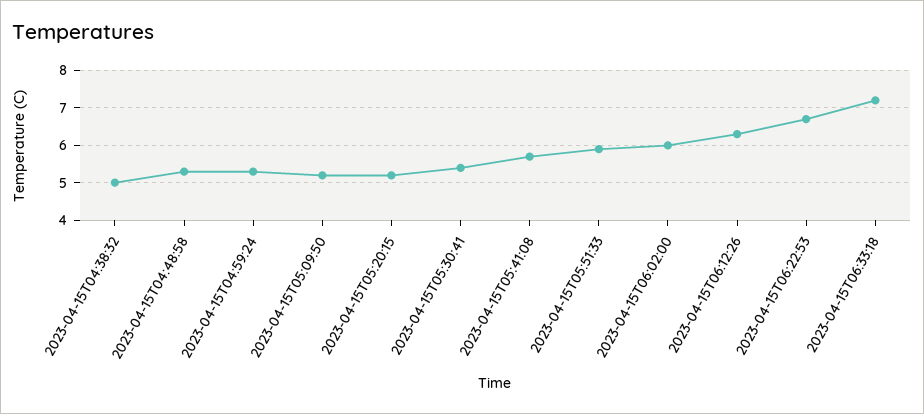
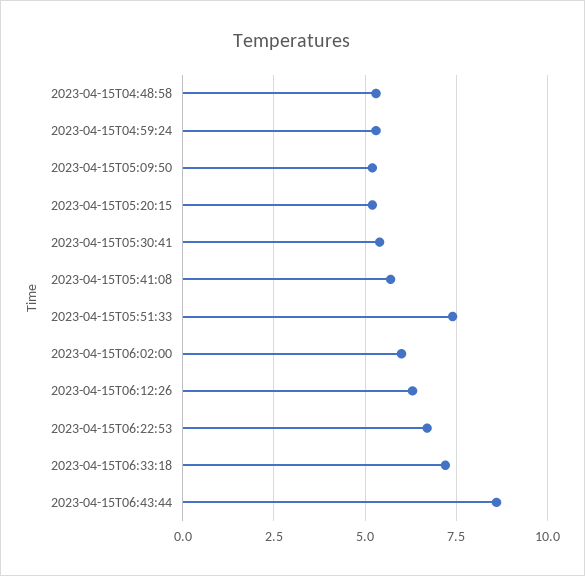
2023-04-15T04:38:32: 5 -> none
2023-04-15T05:51:33: 6 -> 7.5
2023-04-15T06:43:44: none -> 8.5

